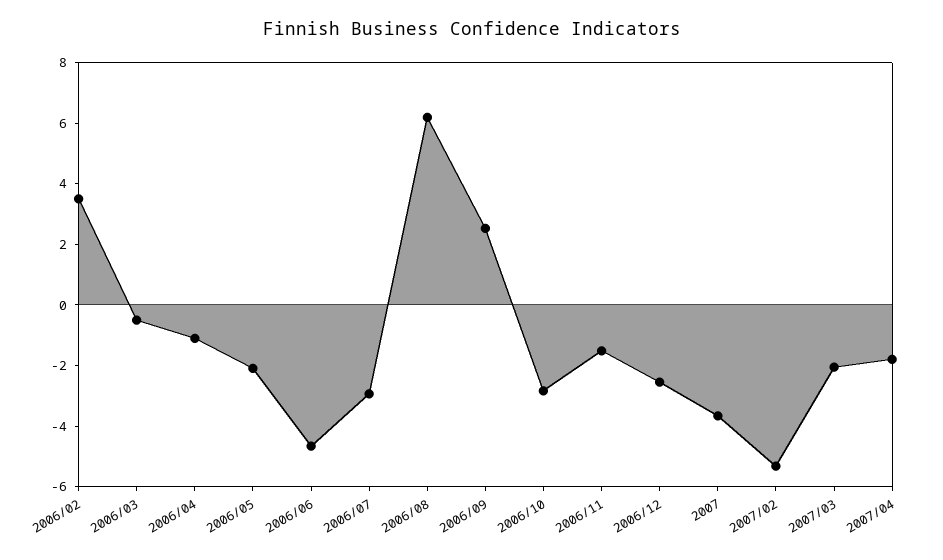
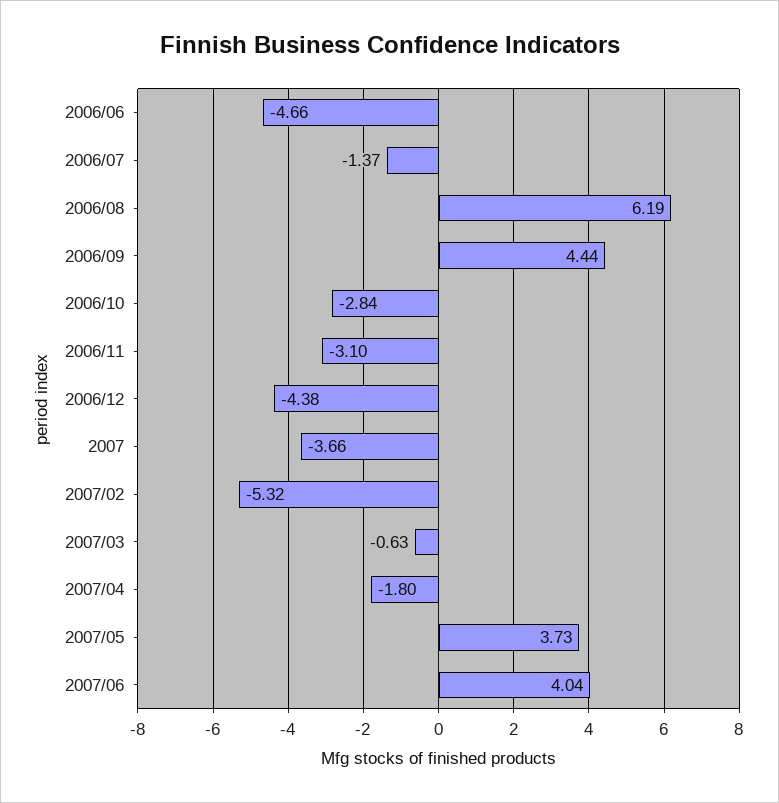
2006/02: 3.5 -> none
2006/03: -0.5 -> none
2006/04: -1 -> none
2006/05: -2 -> none
2006/07: -3 -> -1.37
2006/09: 2.5 -> 4.44
2006/11: -1.5 -> -3.1
2006/12: -2.5 -> -4.38
2007/03: -2 -> -0.63
2007/05: none -> 3.73
2007/06: none -> 4.04

